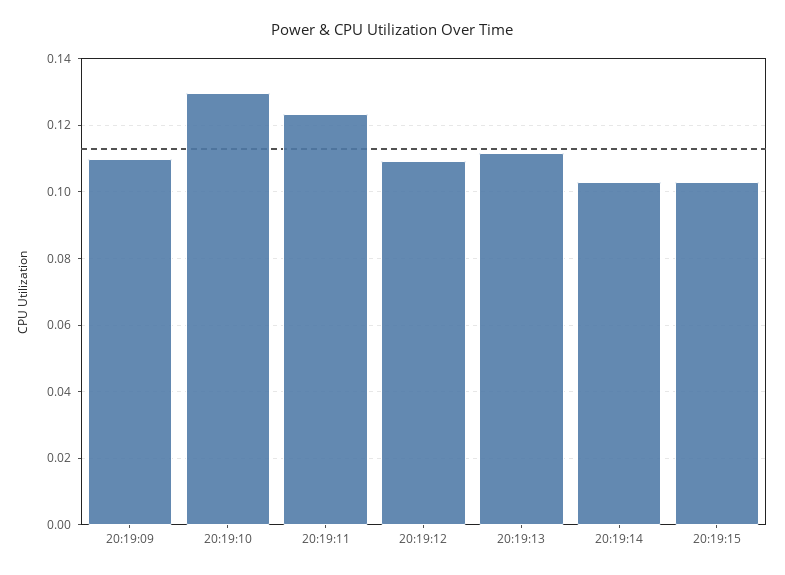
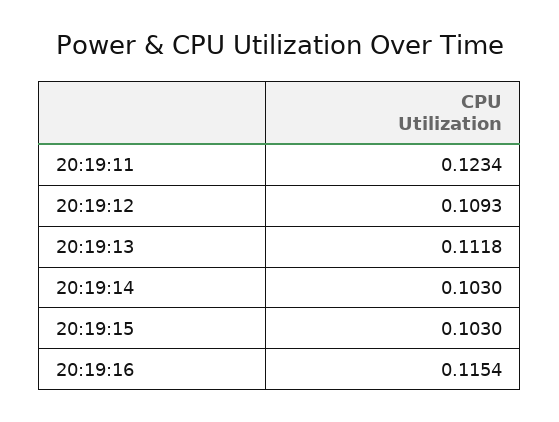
20:19:09: 0.11 -> none
20:19:10: 0.13 -> none
20:19:16: none -> 0.1154

